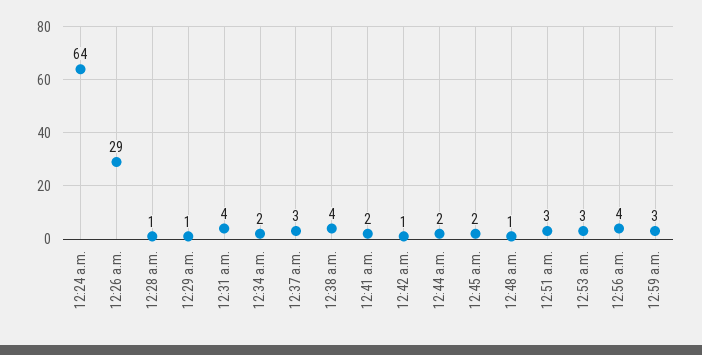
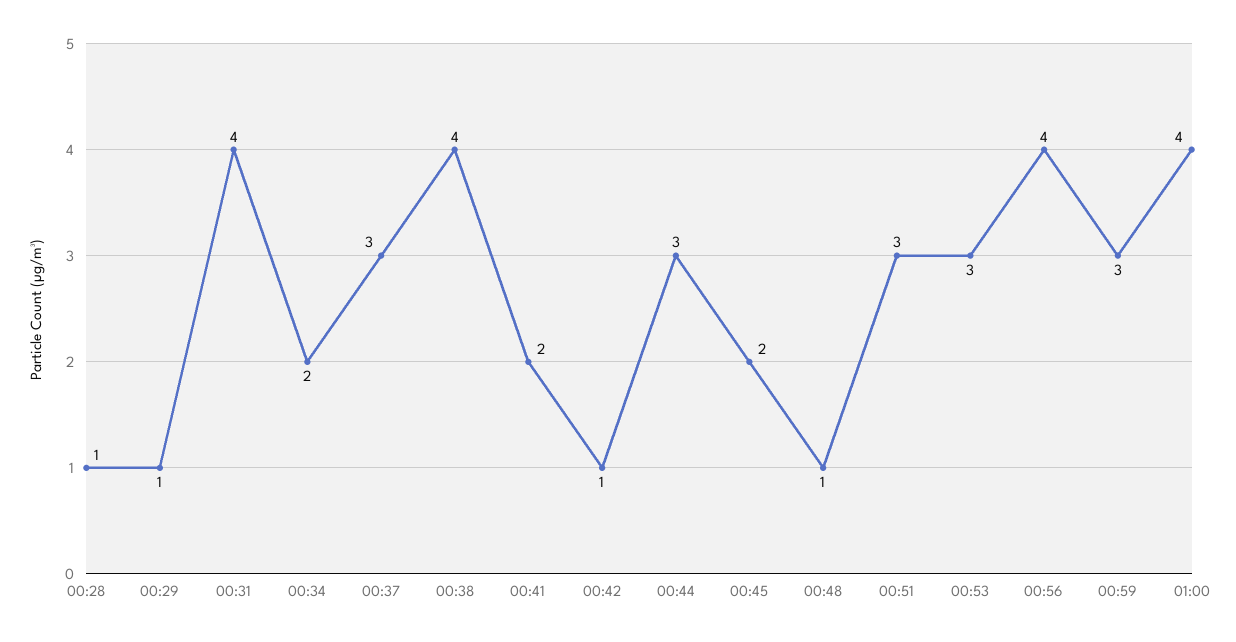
12:24 a.m.: 64 -> none
12:26 a.m.: 29 -> none
12:44 a.m.: 2 -> 3
01:00: none -> 4

